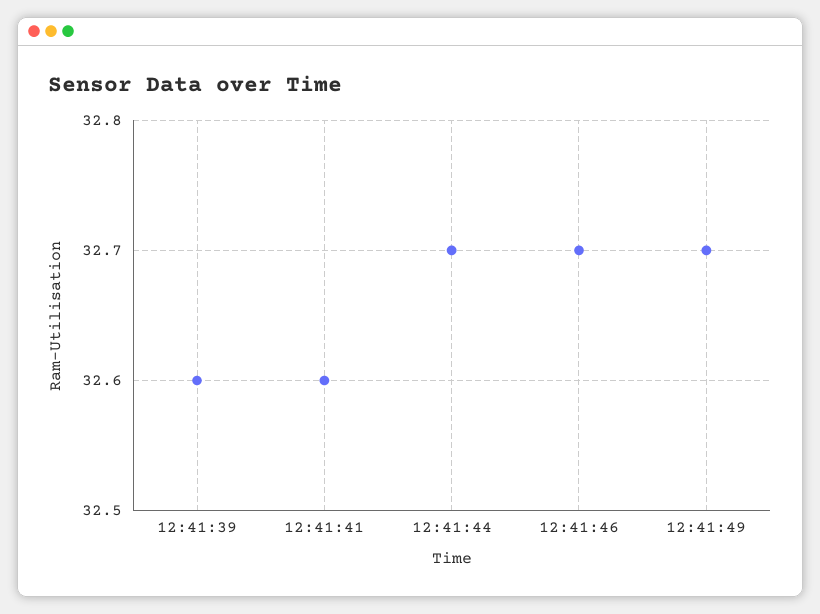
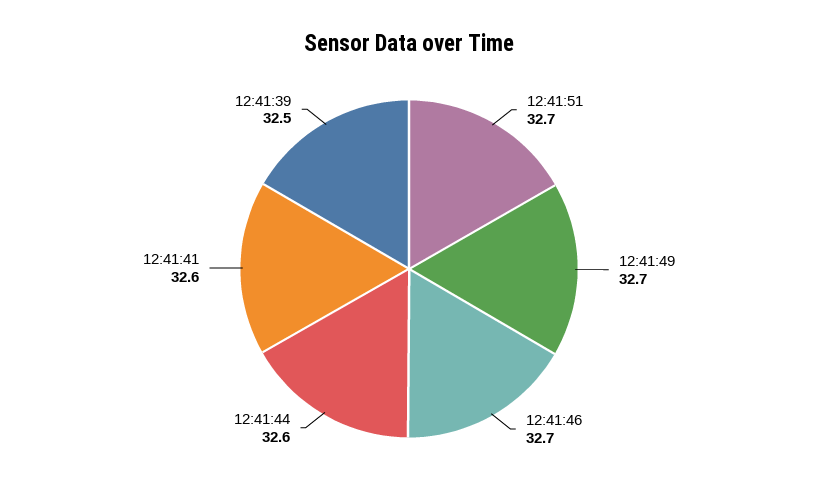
12:41:39: 32.6 -> 32.5
12:41:44: 32.7 -> 32.6
12:41:51: none -> 32.7

